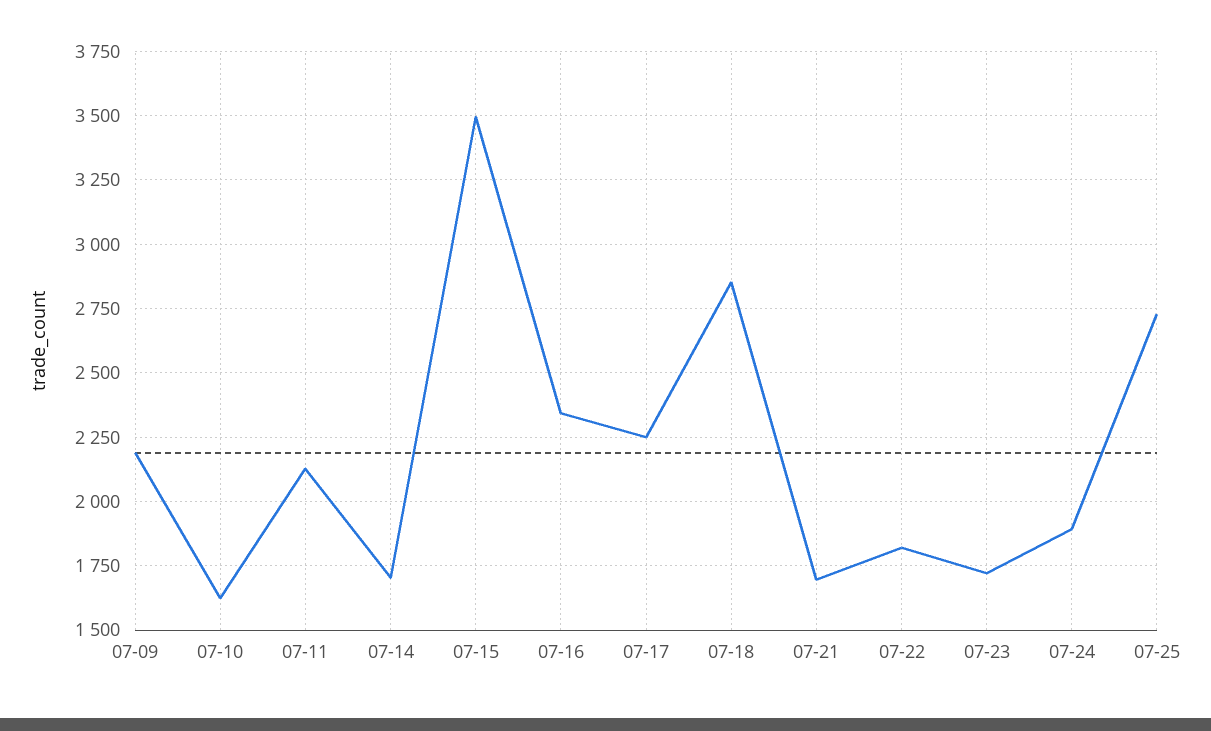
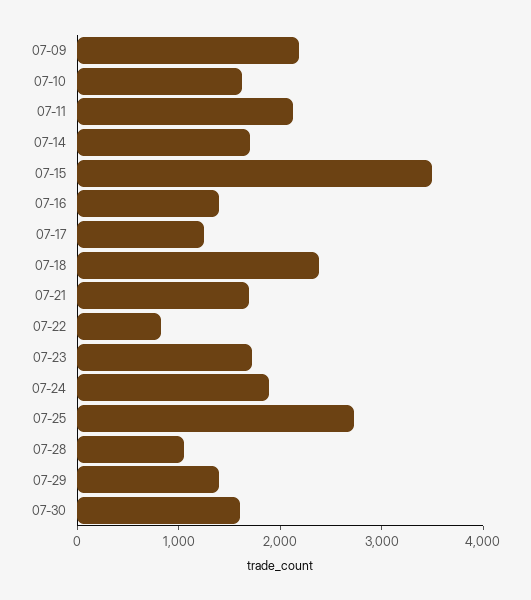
07-16: 2350 -> 1400
07-17: 2250 -> 1200
07-18: 2850 -> 2400
07-22: 1825 -> 800
07-28: none -> 1000
07-29: none -> 1400
07-30: none -> 1600

